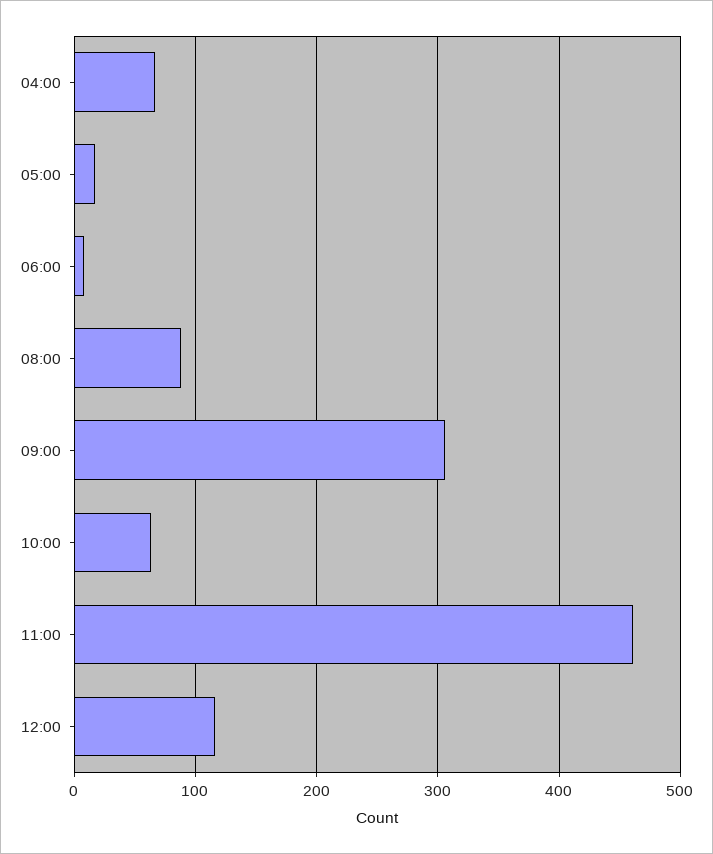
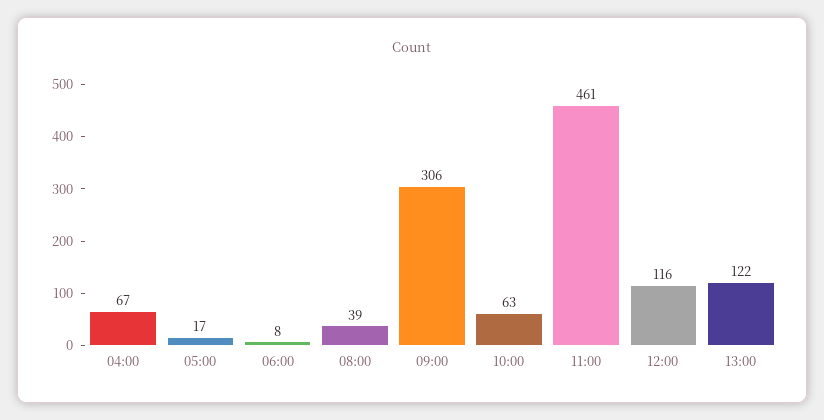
08:00: 90 -> 39
13:00: none -> 122

